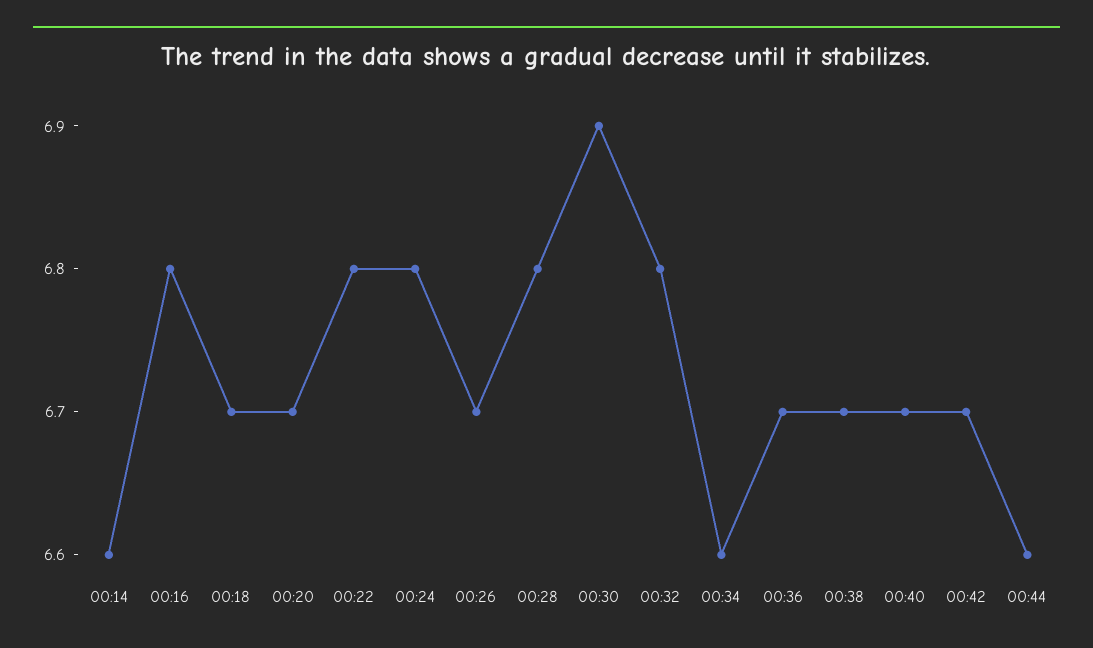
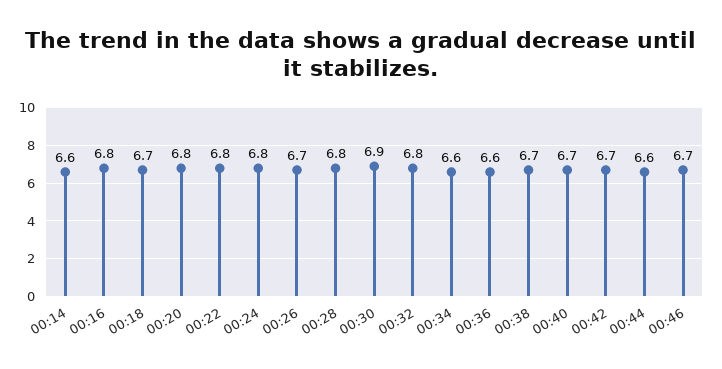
00:20: 6.7 -> 6.8
00:36: 6.7 -> 6.6
00:46: none -> 6.7

